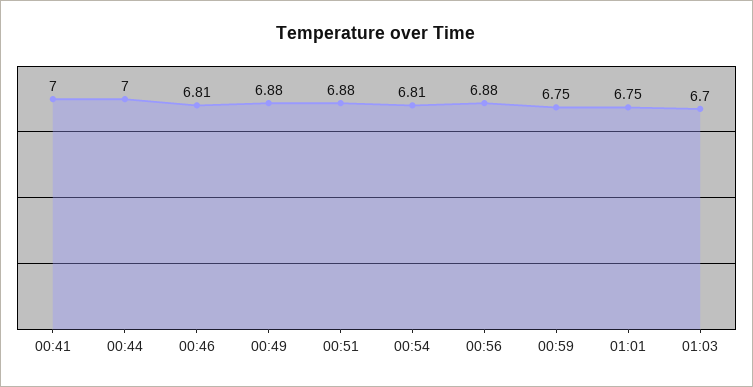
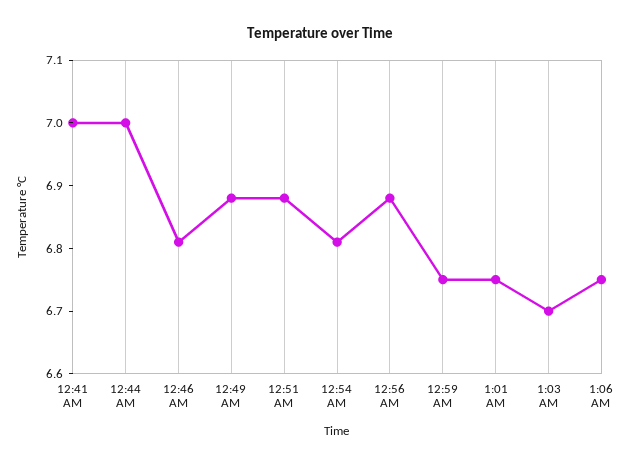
1:06 AM: none -> 6.75

